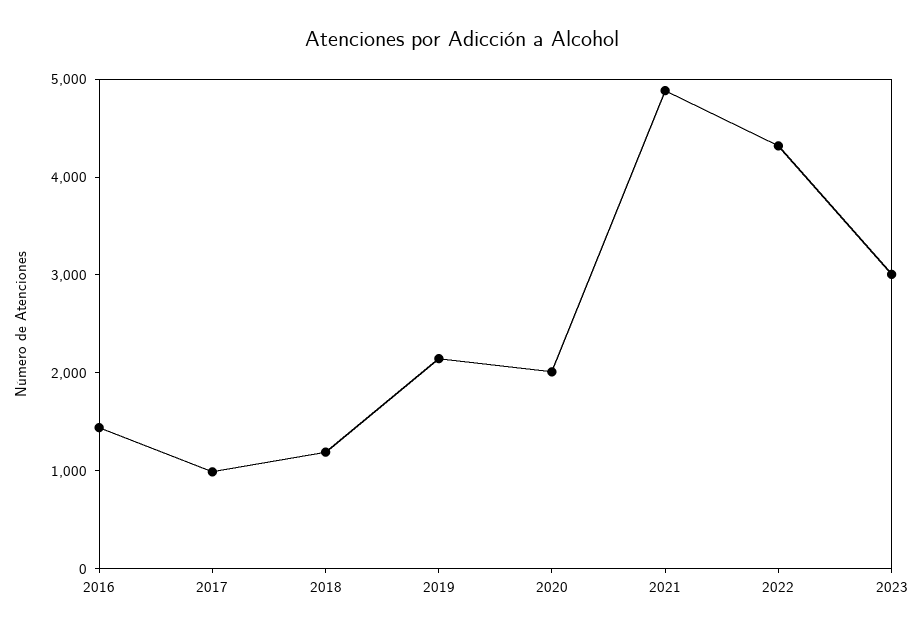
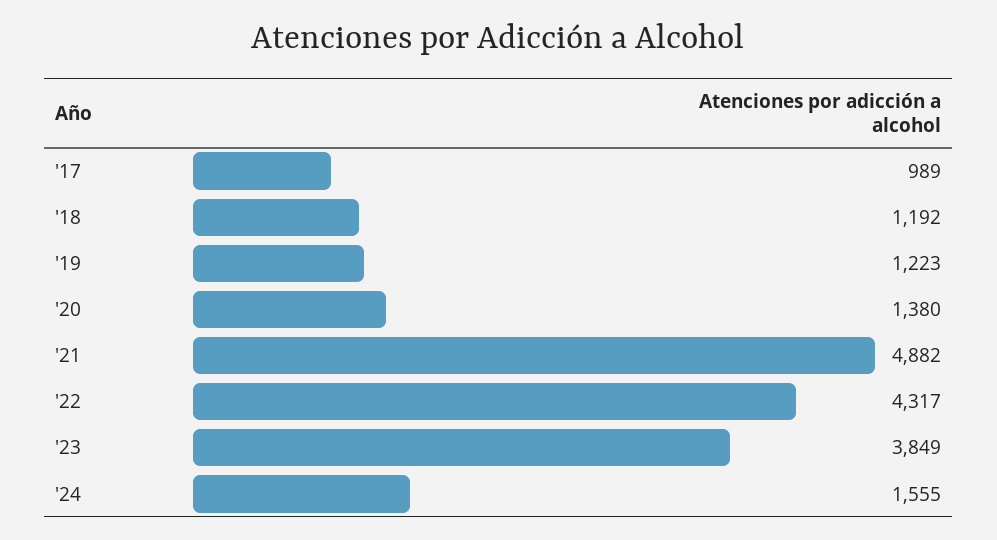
2016: 1400 -> none
2019: 2200 -> 1223
2020: 2000 -> 1380
2023: 3000 -> 3849
'24: none -> 1555

